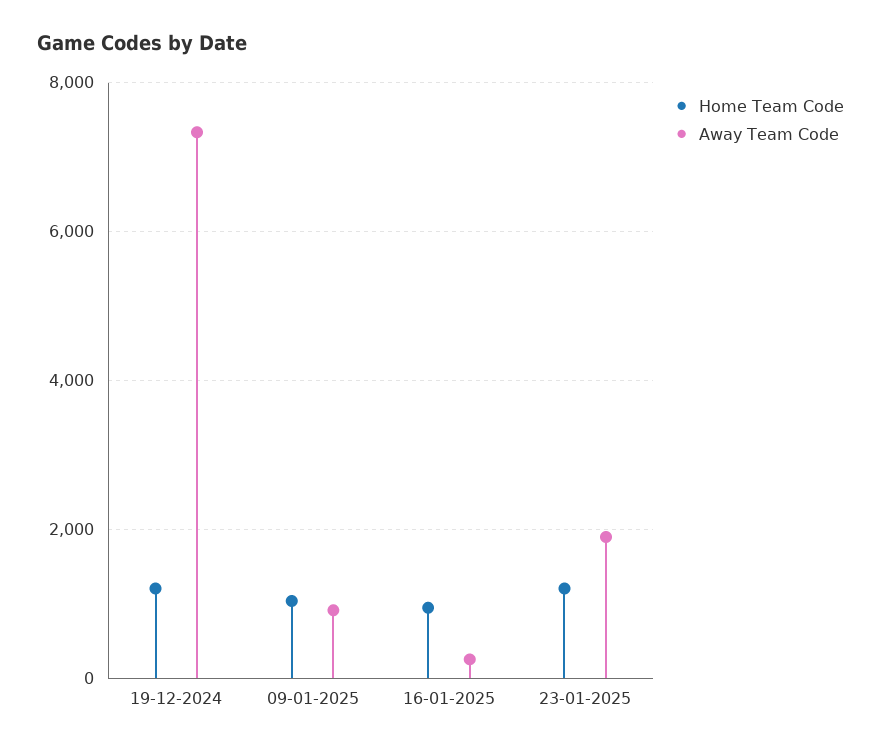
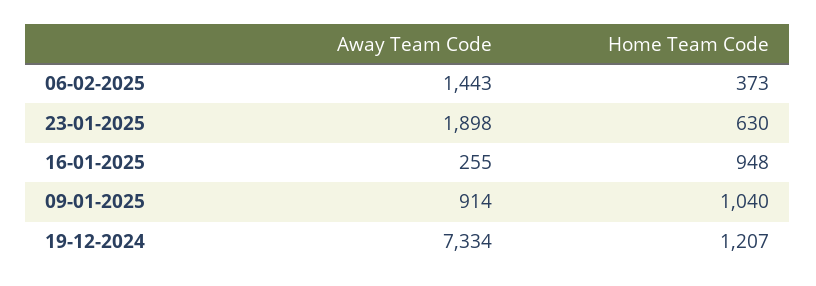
Home Team Code, 23-01-2025: 1200 -> 630
Away Team Code, 06-02-2025: none -> 1443
Home Team Code, 06-02-2025: none -> 373

